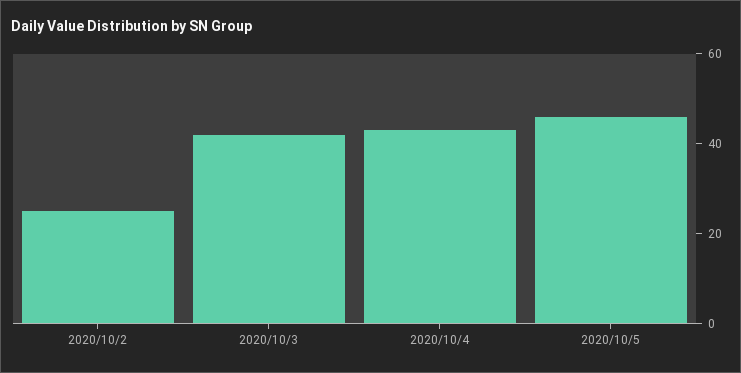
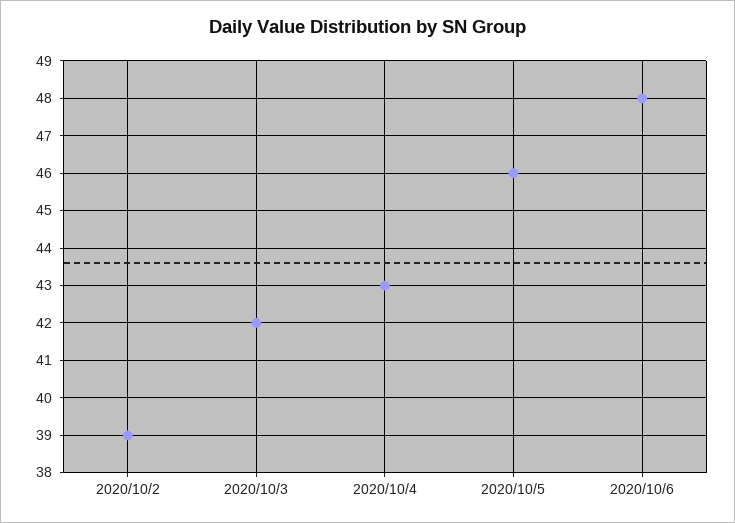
2020/10/2: 25 -> 39
2020/10/6: none -> 48

